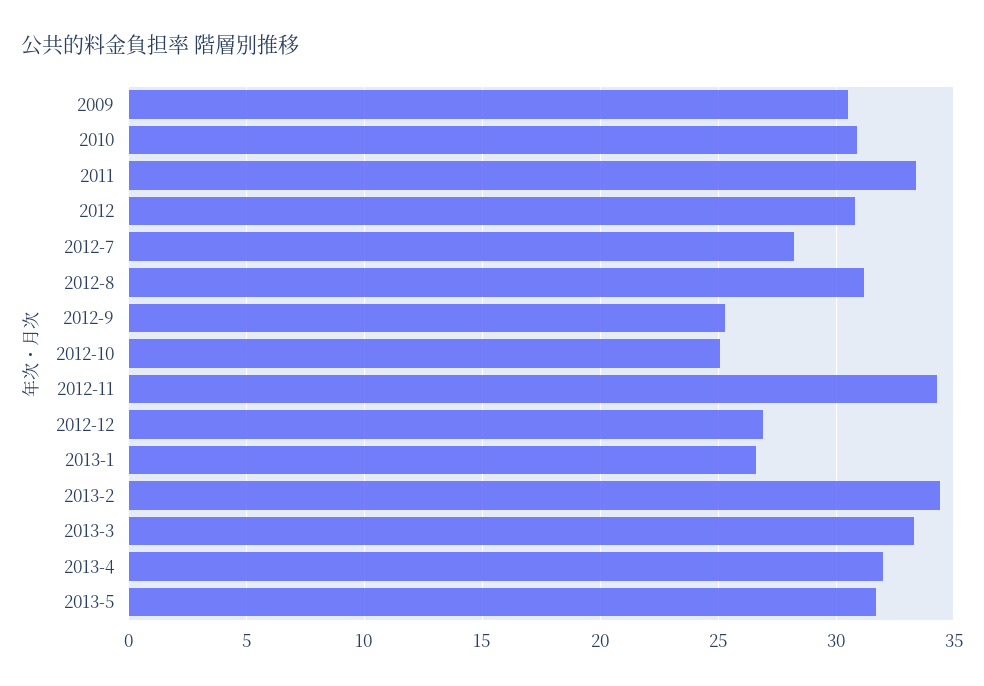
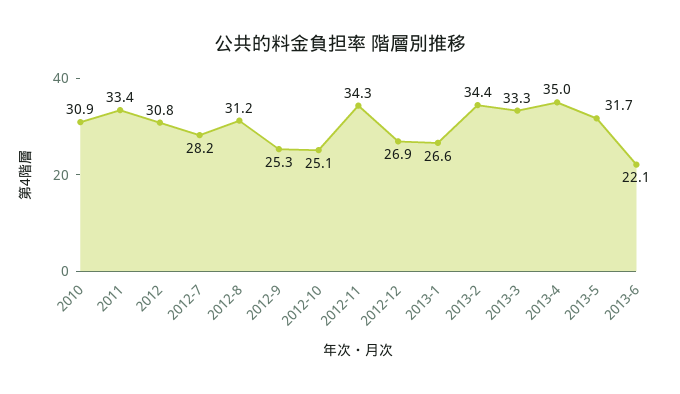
2009: 30.5 -> none
2013-4: 32 -> 35
2013-6: none -> 22.1

